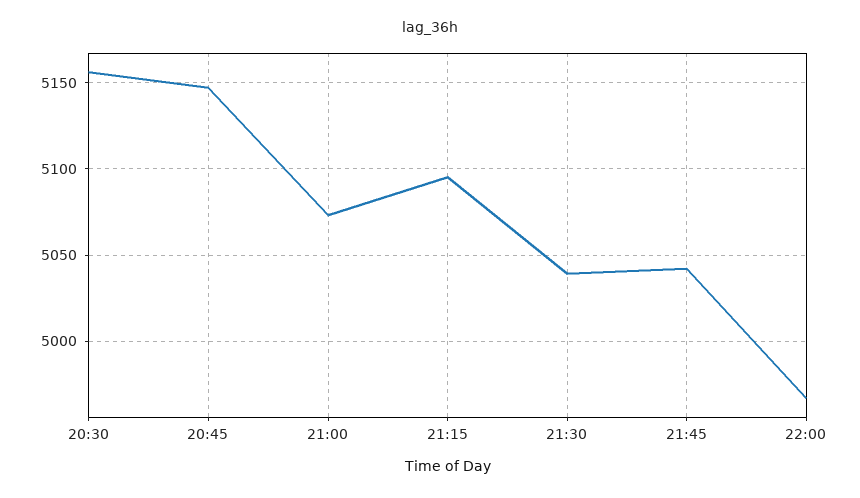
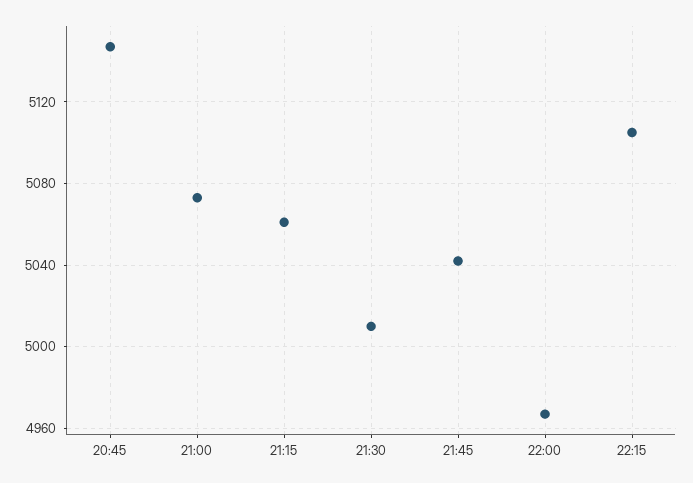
20:30: 5155 -> none
21:15: 5095 -> 5060
21:30: 5040 -> 5010
22:15: none -> 5105

